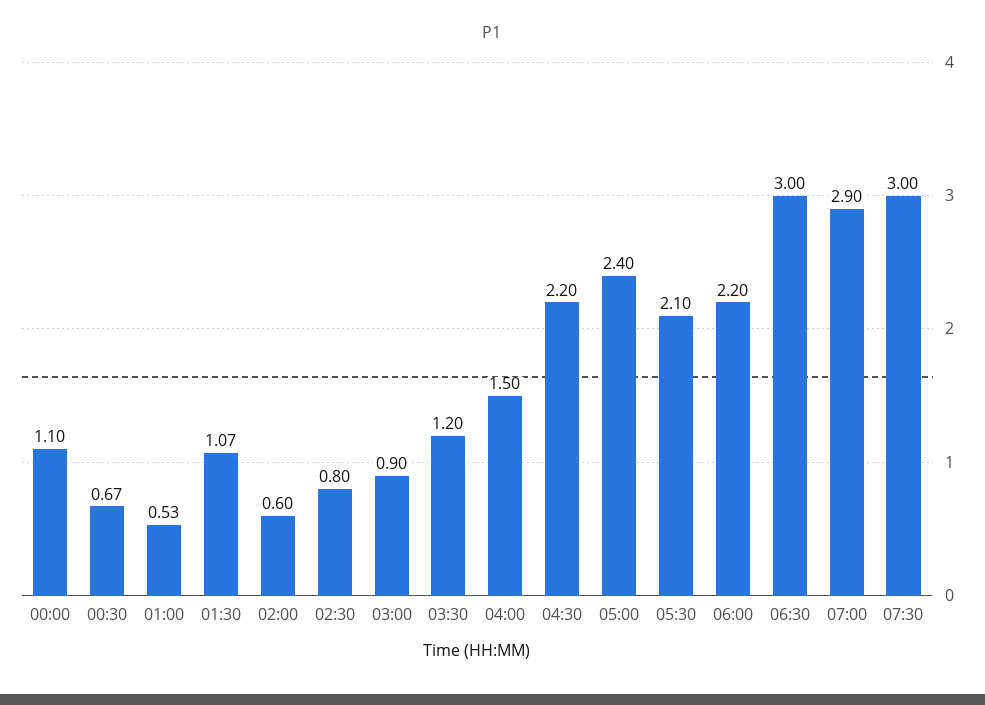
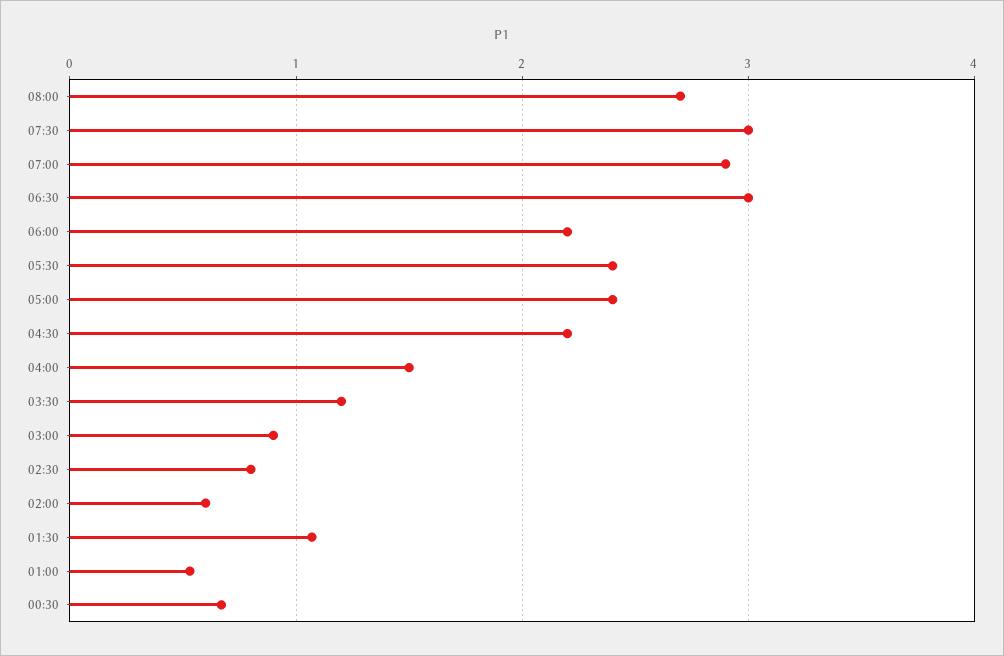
00:00: 1.1 -> none
05:30: 2.1 -> 2.4
08:00: none -> 2.7

